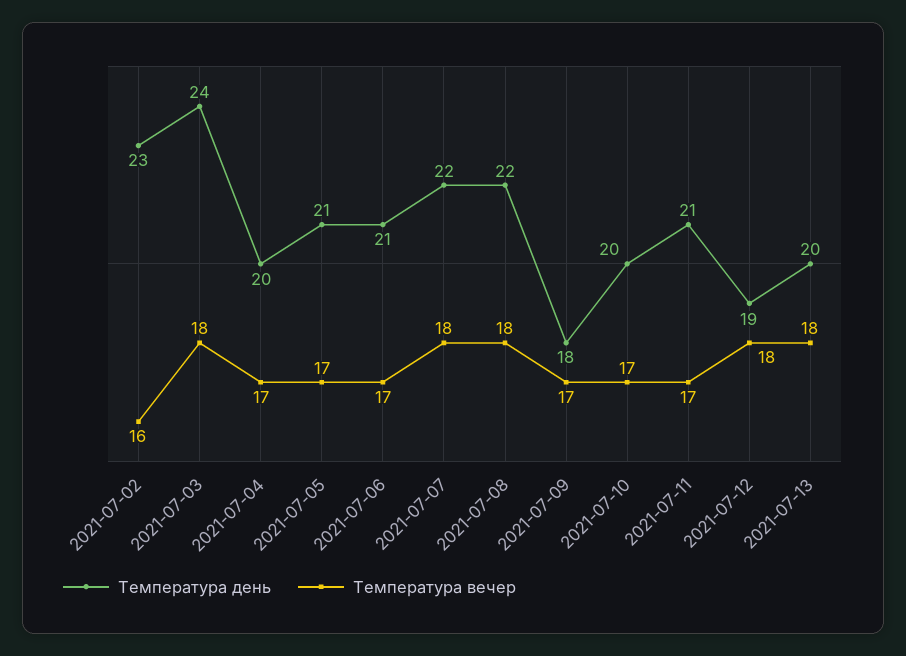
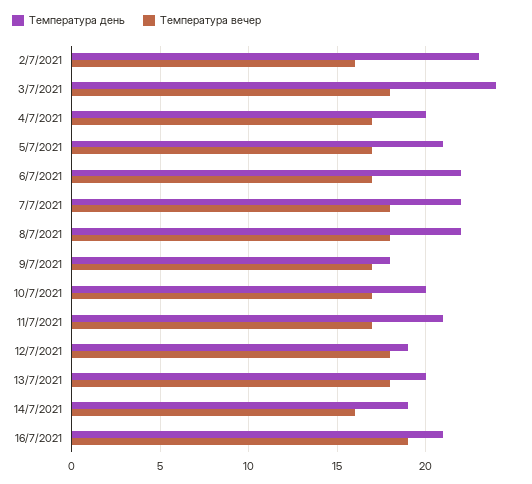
Температура день, 2021-07-06: 21 -> 22
Температура день, 14/7/2021: none -> 19
Температура вечер, 14/7/2021: none -> 16
Температура день, 16/7/2021: none -> 21
Температура вечер, 16/7/2021: none -> 19

